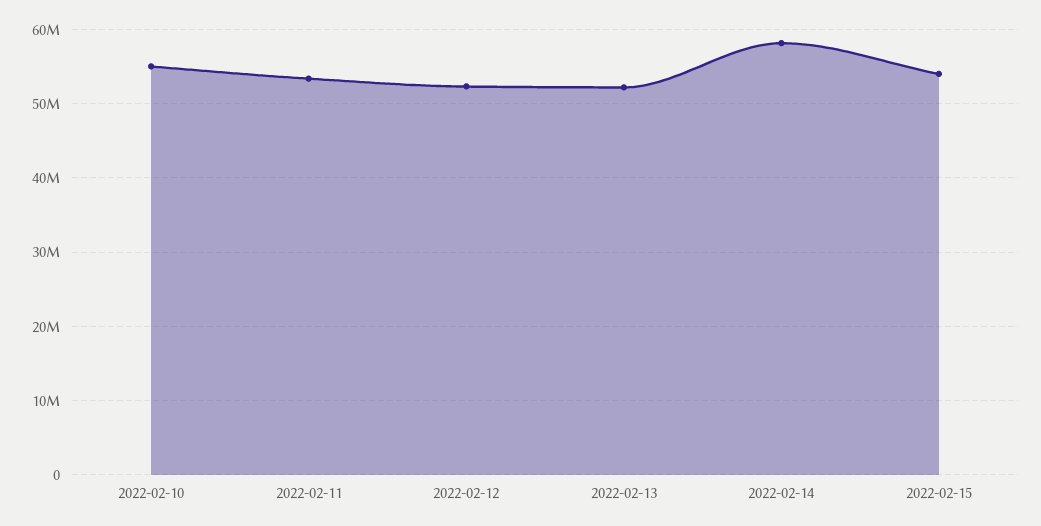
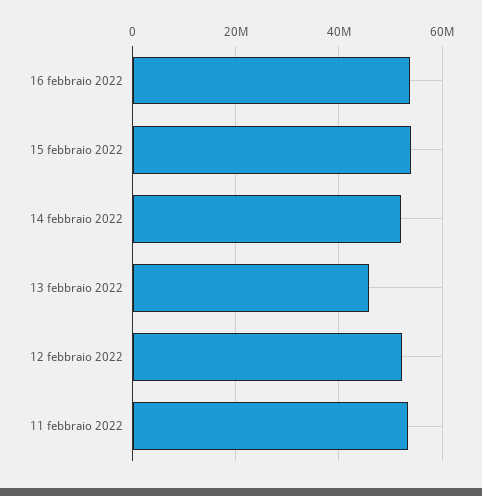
2022-02-10: 55000000 -> none
2022-02-13: 52000000 -> 46000000
2022-02-14: 58000000 -> 52000000
16 febbraio 2022: none -> 54000000

